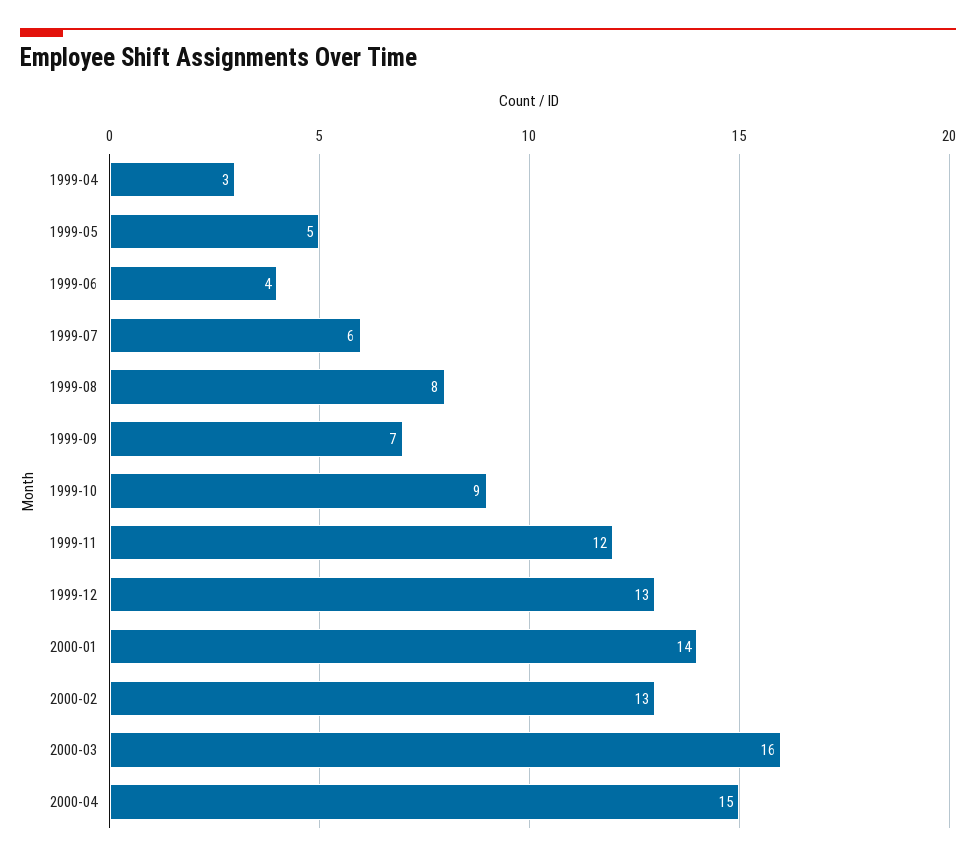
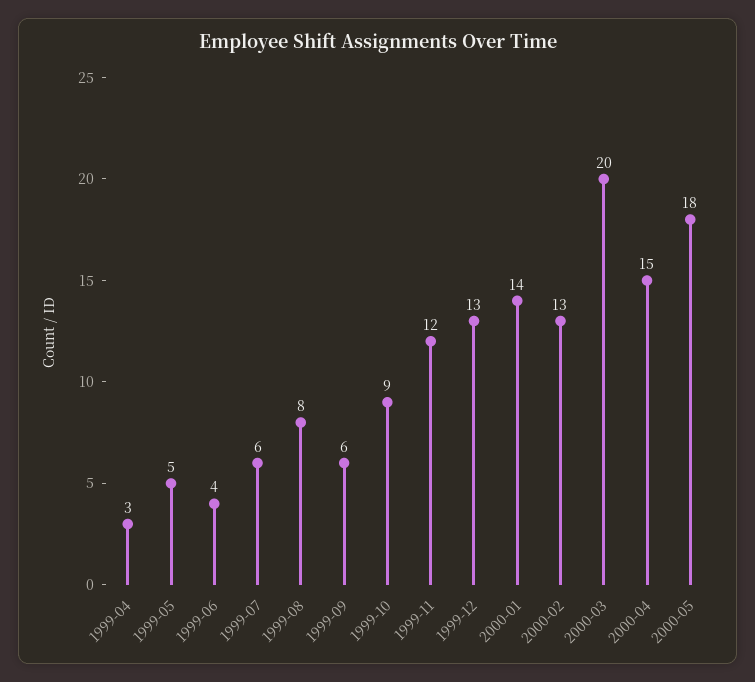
1999-09: 7 -> 6
2000-03: 16 -> 20
2000-05: none -> 18

